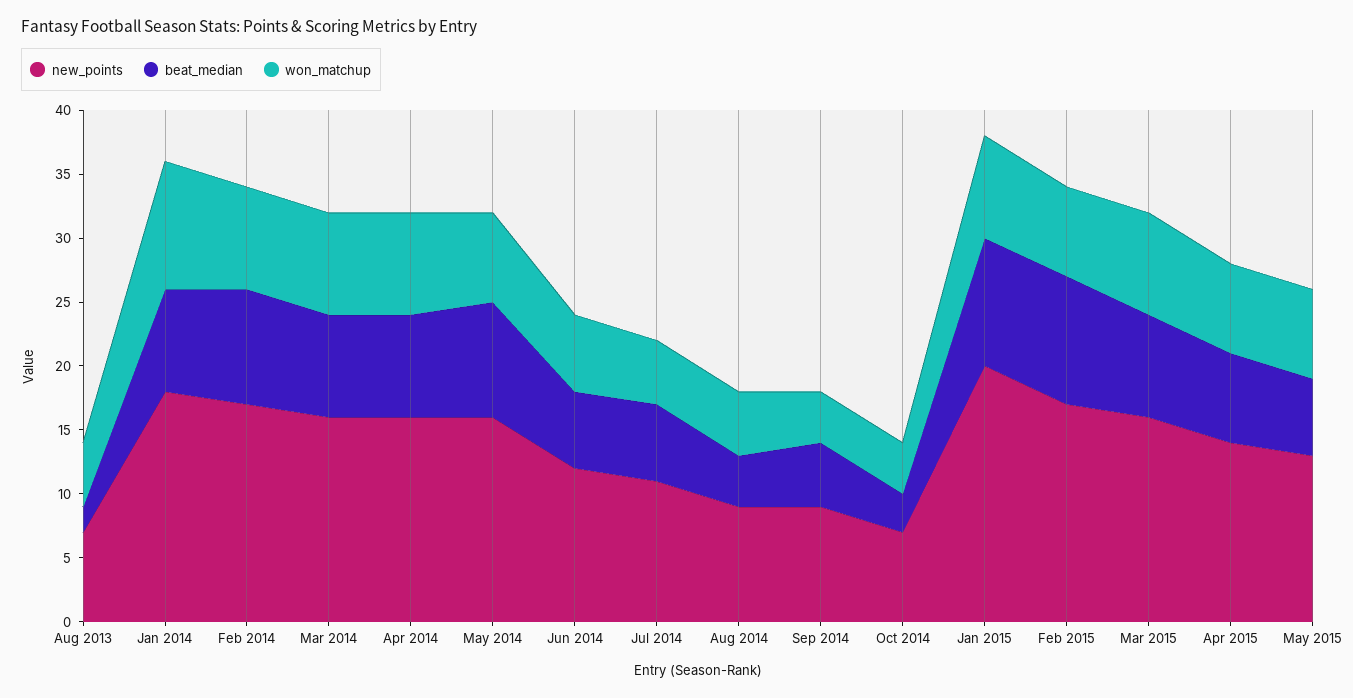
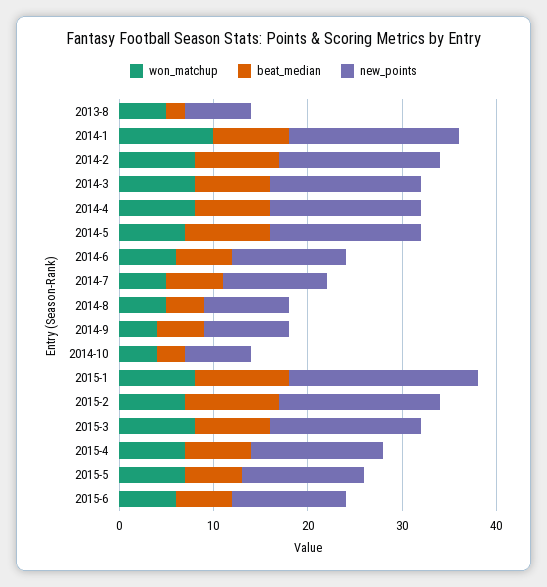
won_matchup, 2015-6: none -> 6
beat_median, 2015-6: none -> 6
new_points, 2015-6: none -> 12

